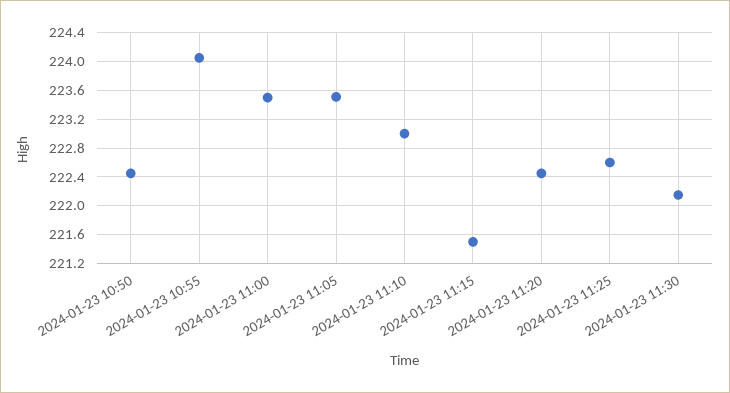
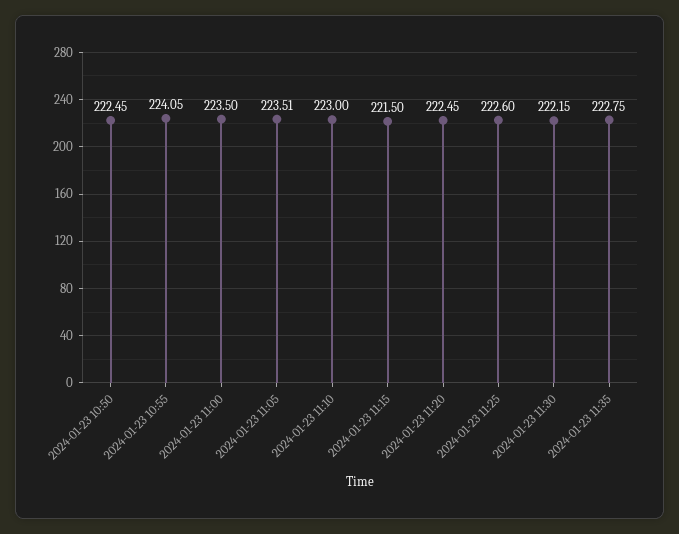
2024-01-23 11:35: none -> 222.75

